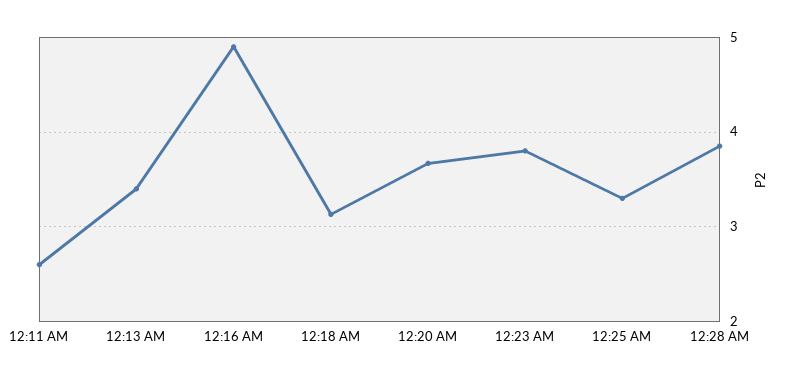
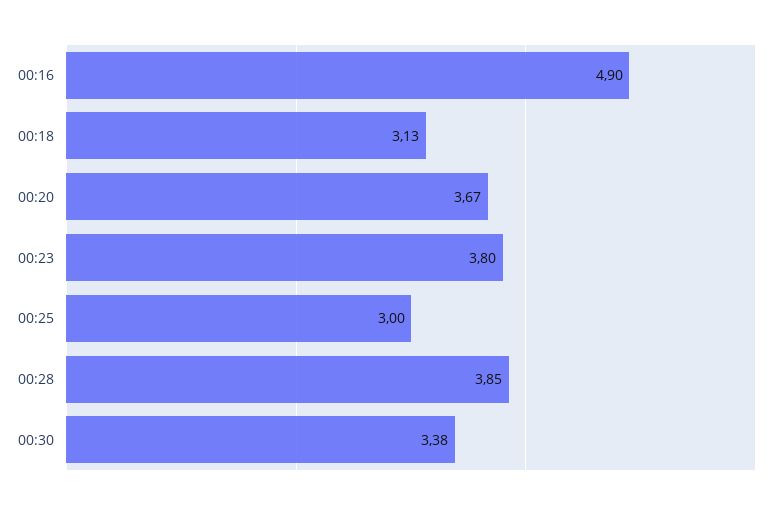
12:11 AM: 2.6 -> none
12:13 AM: 3.4 -> none
12:25 AM: 3.3 -> 3
00:30: none -> 3.38

